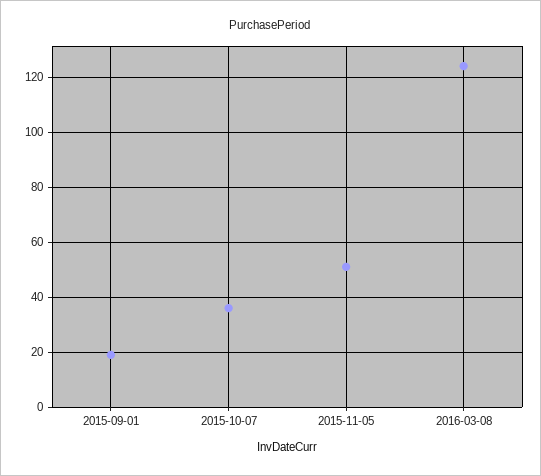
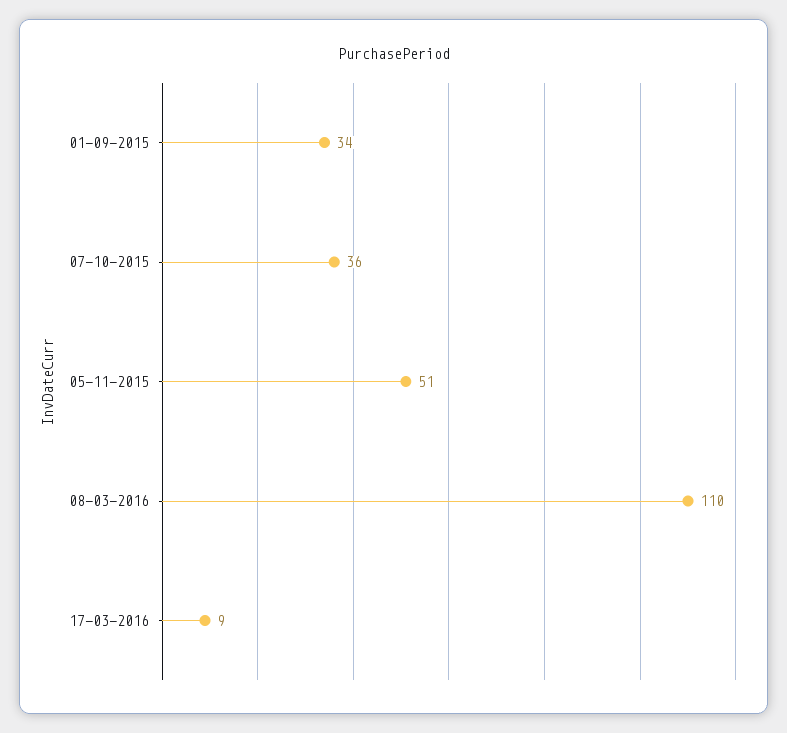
2015-09-01: 20 -> 34
2016-03-08: 125 -> 110
17-03-2016: none -> 9

